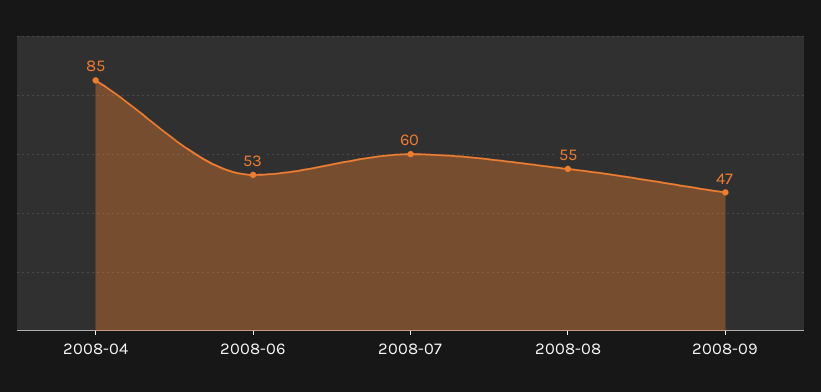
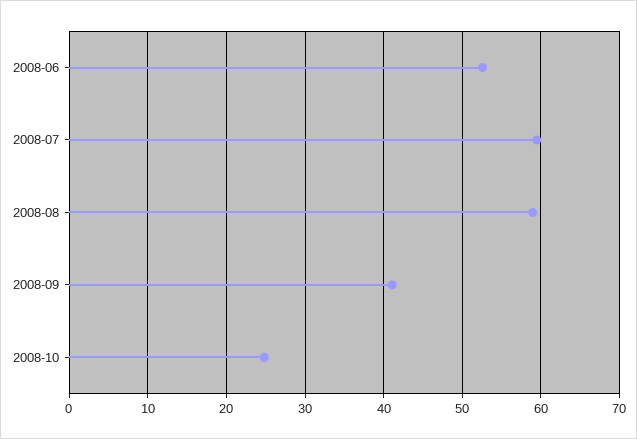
2008-04: 85 -> none
2008-08: 55 -> 59
2008-09: 47 -> 41
2008-10: none -> 25

